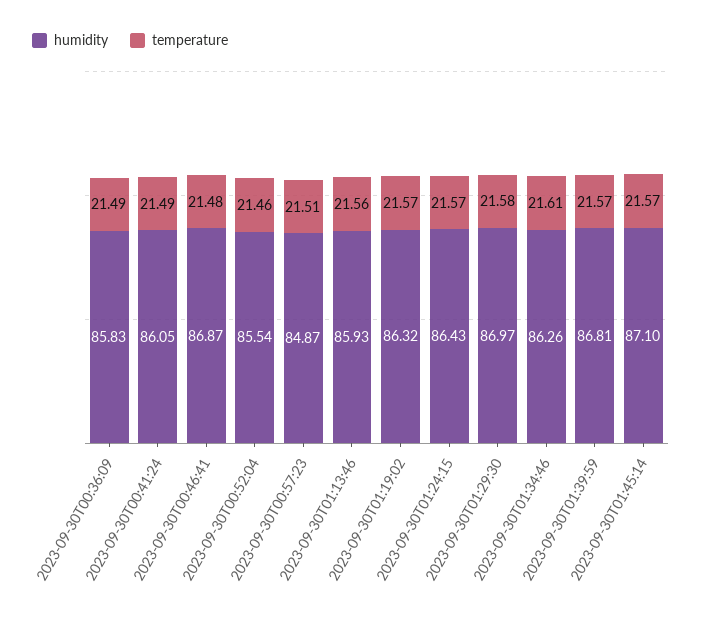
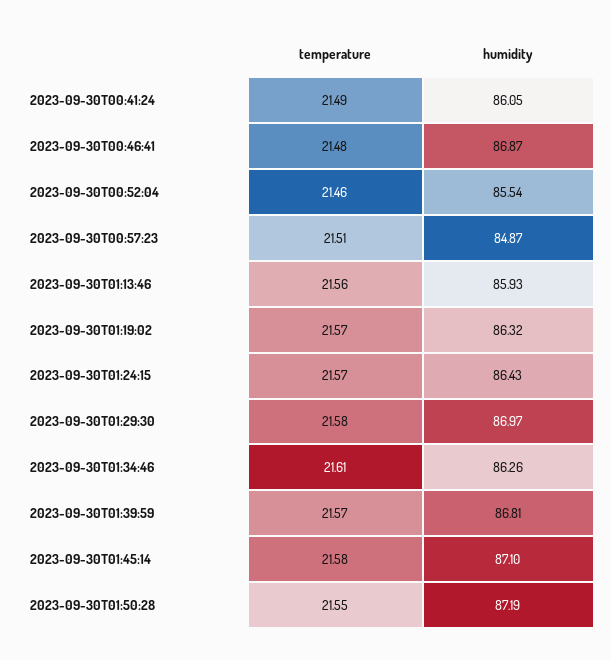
humidity, 2023-09-30T00:36:09: 85.83 -> none
temperature, 2023-09-30T00:36:09: 21.49 -> none
temperature, 2023-09-30T01:45:14: 21.57 -> 21.58
temperature, 2023-09-30T01:50:28: none -> 21.55
humidity, 2023-09-30T01:50:28: none -> 87.19

